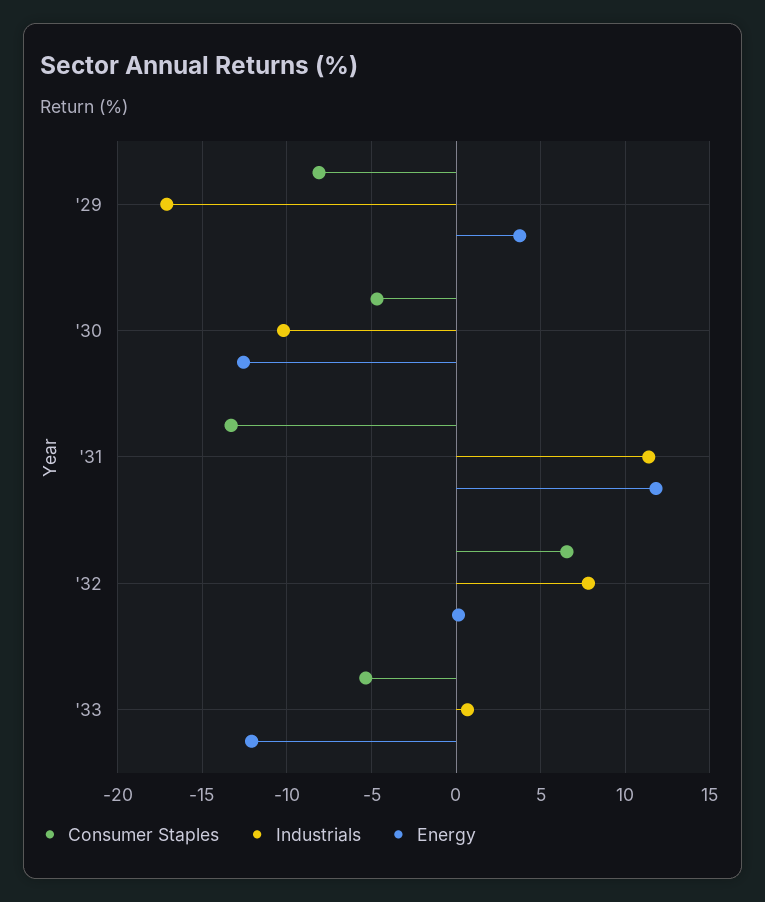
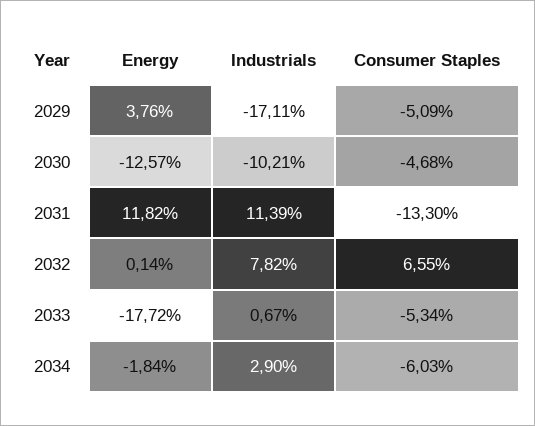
Consumer Staples, '29: -8 -> -5.09
Energy, '33: -12 -> -17.72
Energy, 2034: none -> -1.84
Industrials, 2034: none -> 2.9
Consumer Staples, 2034: none -> -6.03

